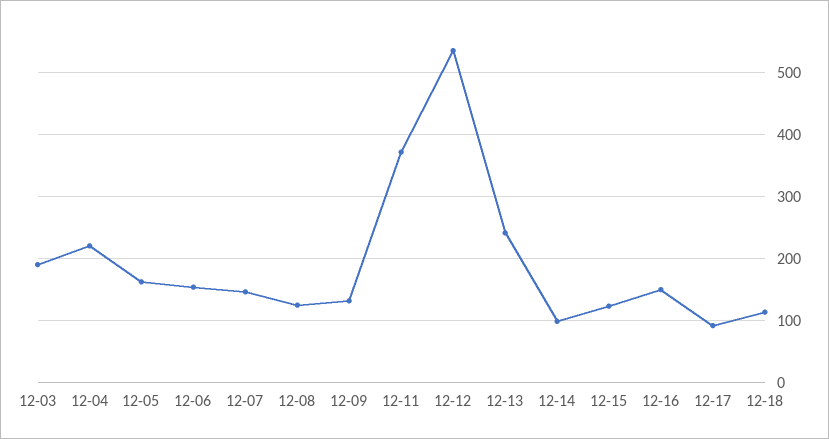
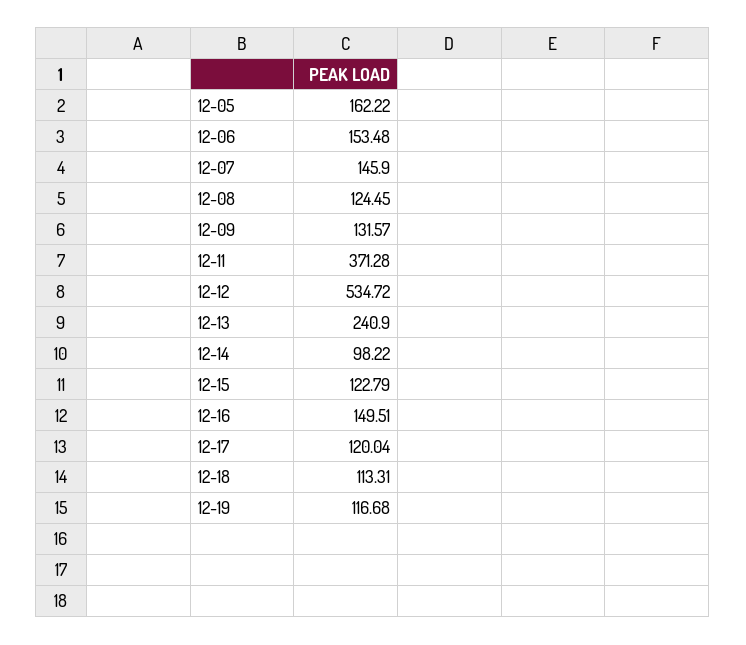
12-03: 190 -> none
12-04: 220 -> none
12-17: 90 -> 120.04
12-19: none -> 116.68

